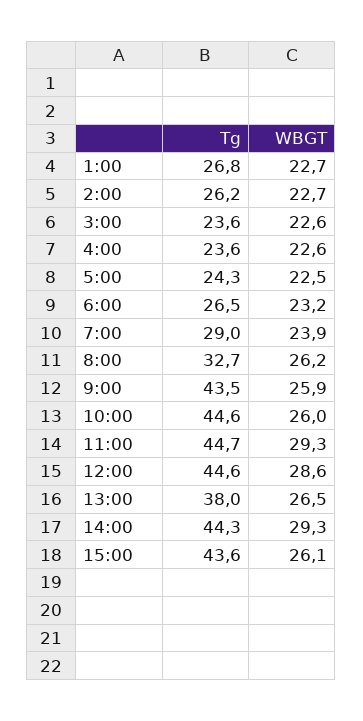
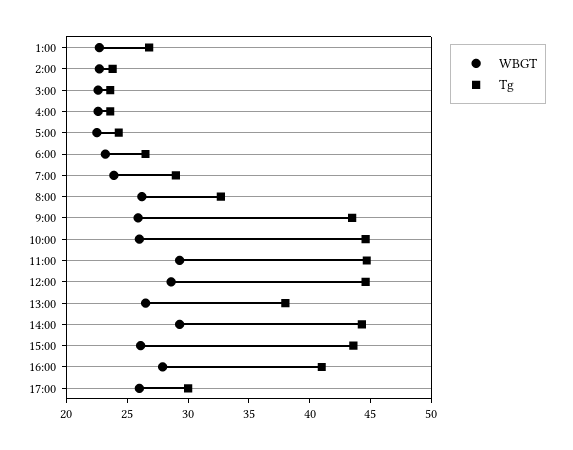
Tg, 2:00: 26.2 -> 24
WBGT, 16:00: none -> 28
Tg, 16:00: none -> 41
WBGT, 17:00: none -> 26
Tg, 17:00: none -> 30

